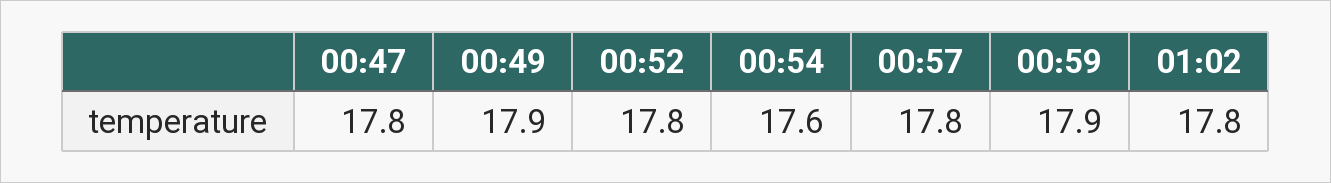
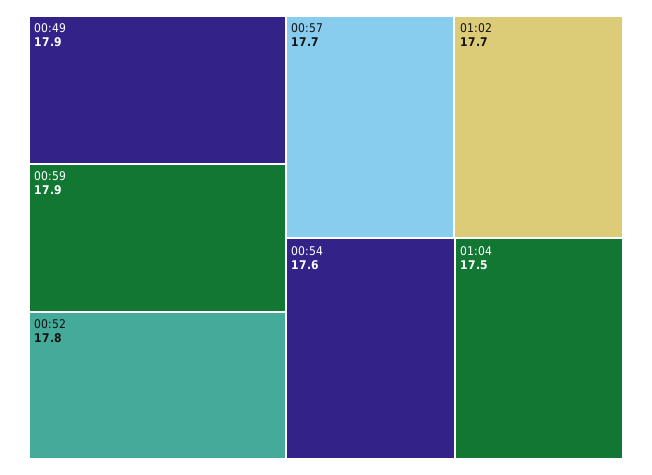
00:47: 17.8 -> none
00:57: 17.8 -> 17.7
01:02: 17.8 -> 17.7
01:04: none -> 17.5

